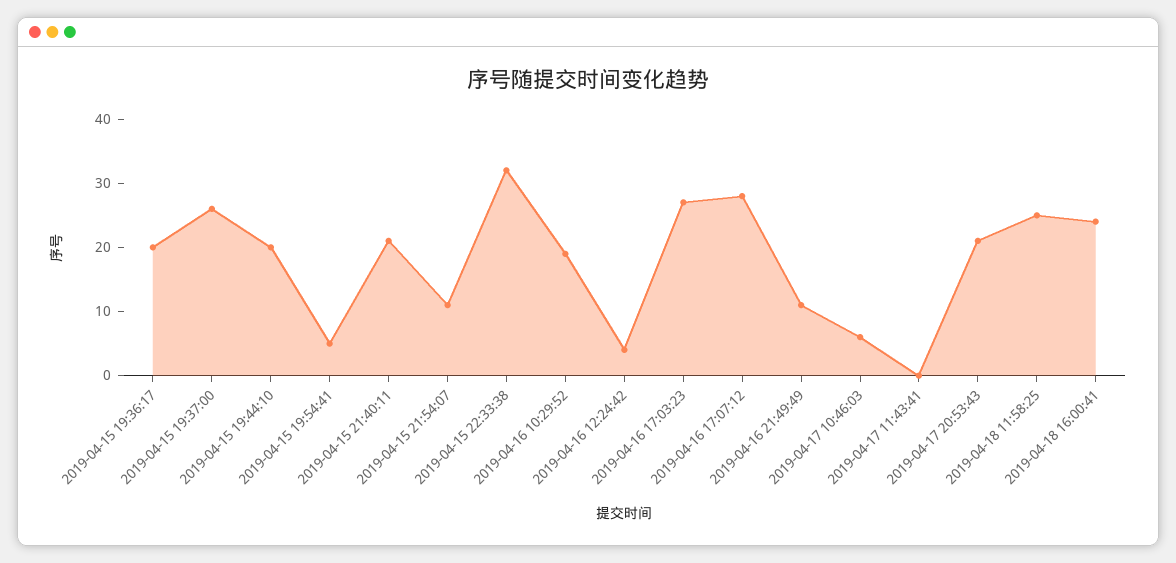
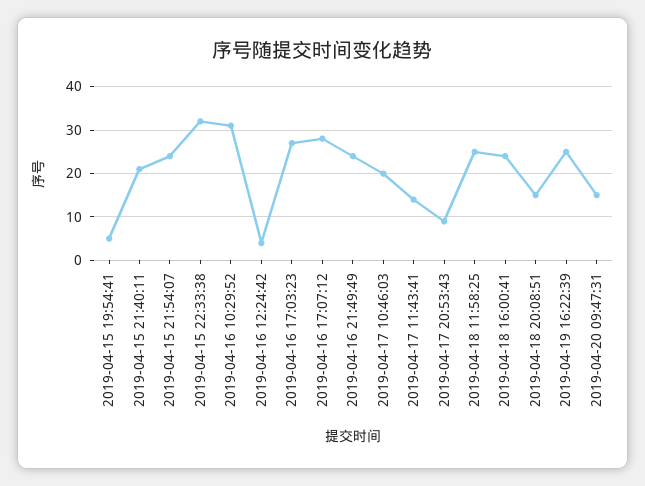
2019-04-15 19:36:17: 20 -> none
2019-04-15 19:37:00: 25 -> none
2019-04-15 19:44:10: 20 -> none
2019-04-15 21:54:07: 10 -> 25
2019-04-16 10:29:52: 20 -> 30
2019-04-16 21:49:49: 10 -> 25
2019-04-17 10:46:03: 5 -> 20
2019-04-17 11:43:41: 0 -> 15
2019-04-17 20:53:43: 20 -> 10
2019-04-18 20:08:51: none -> 15
2019-04-19 16:22:39: none -> 25
2019-04-20 09:47:31: none -> 15

